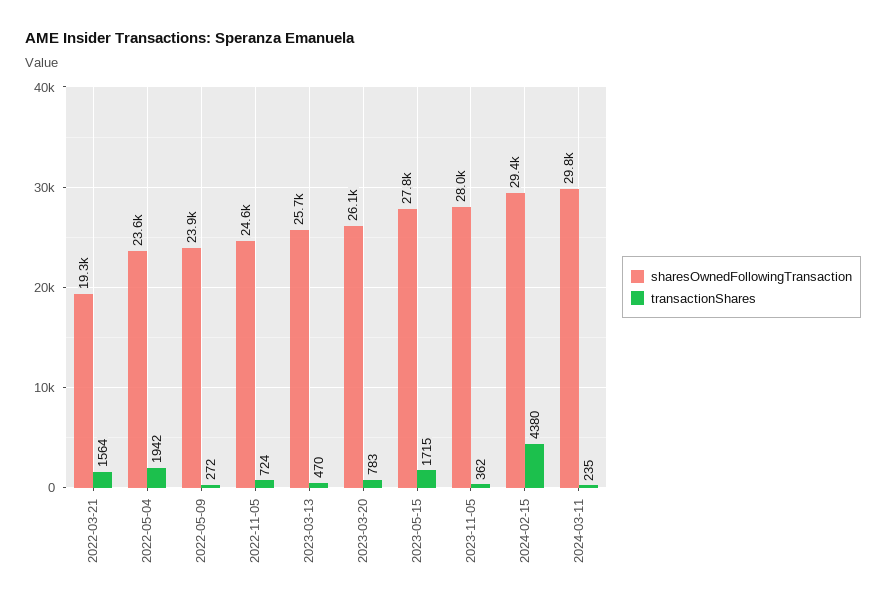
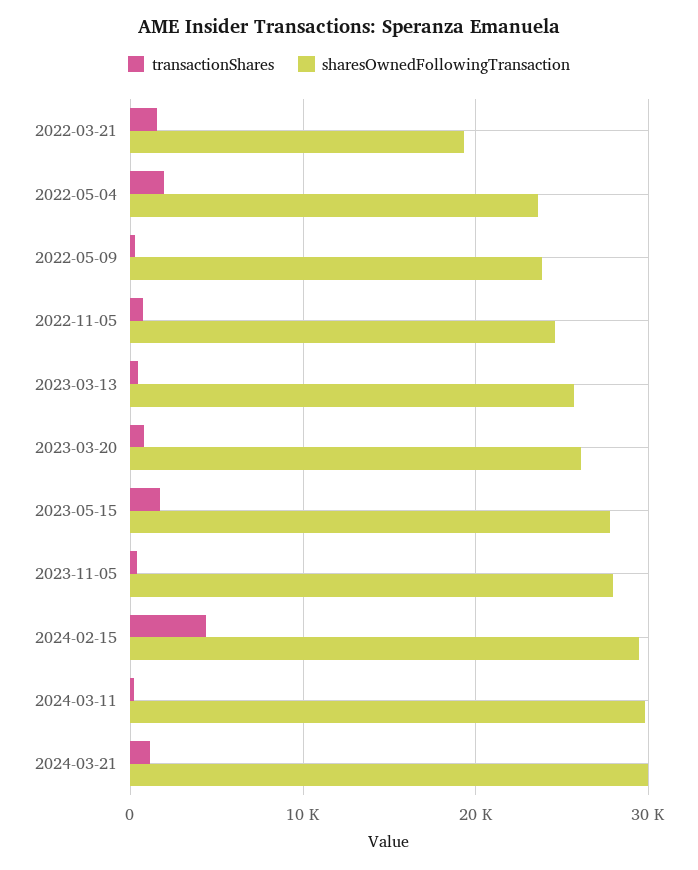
transactionShares, 2024-03-21: none -> 1000
sharesOwnedFollowingTransaction, 2024-03-21: none -> 30000

